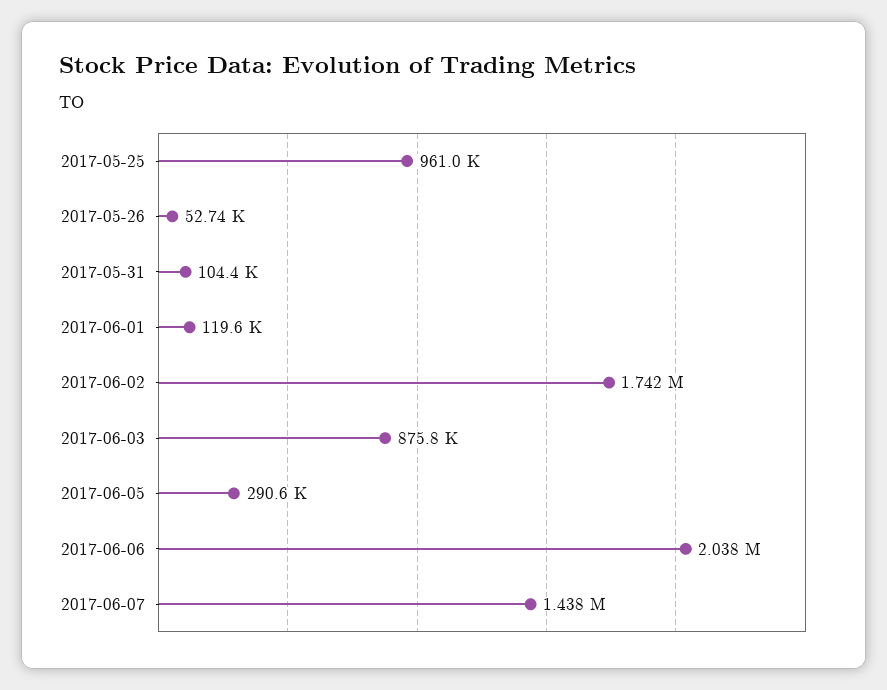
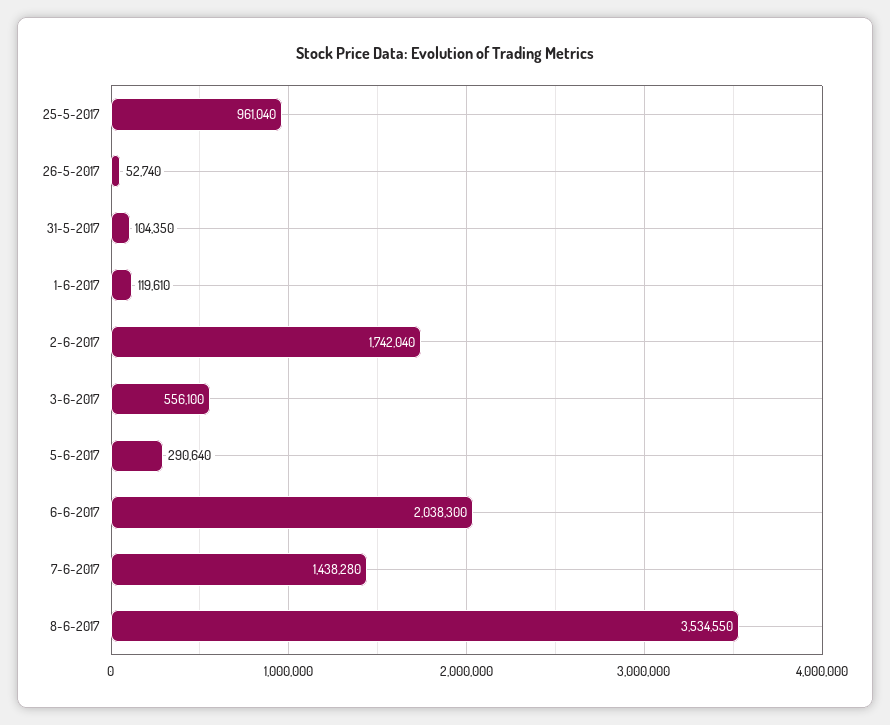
2017-06-03: 875800 -> 556100
8-6-2017: none -> 3534550

